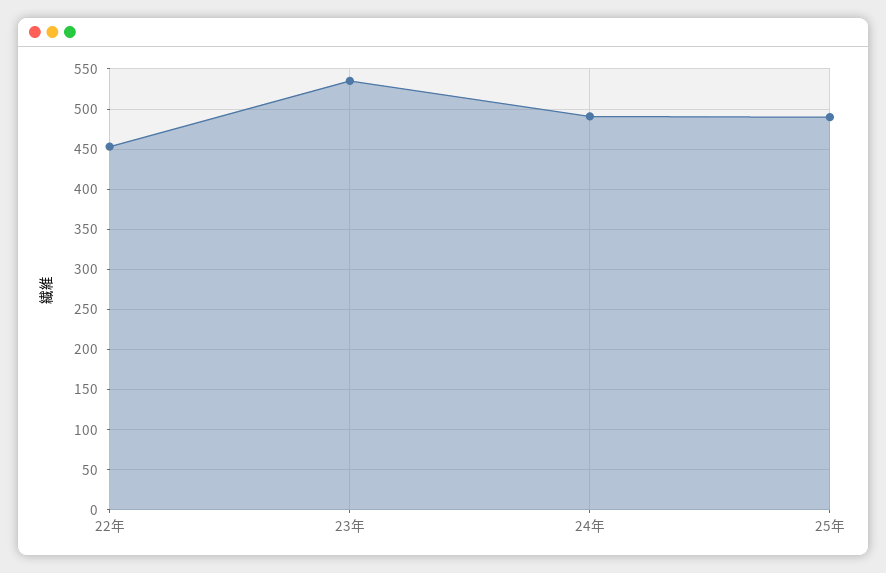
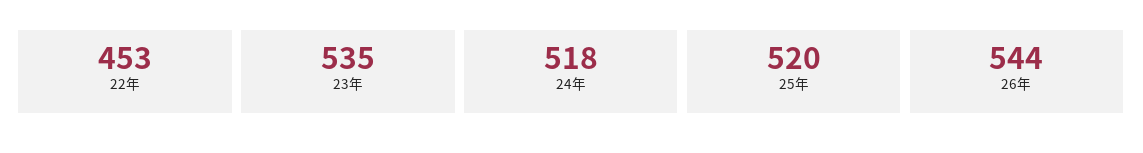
24年: 490 -> 518
25年: 490 -> 520
26年: none -> 544

